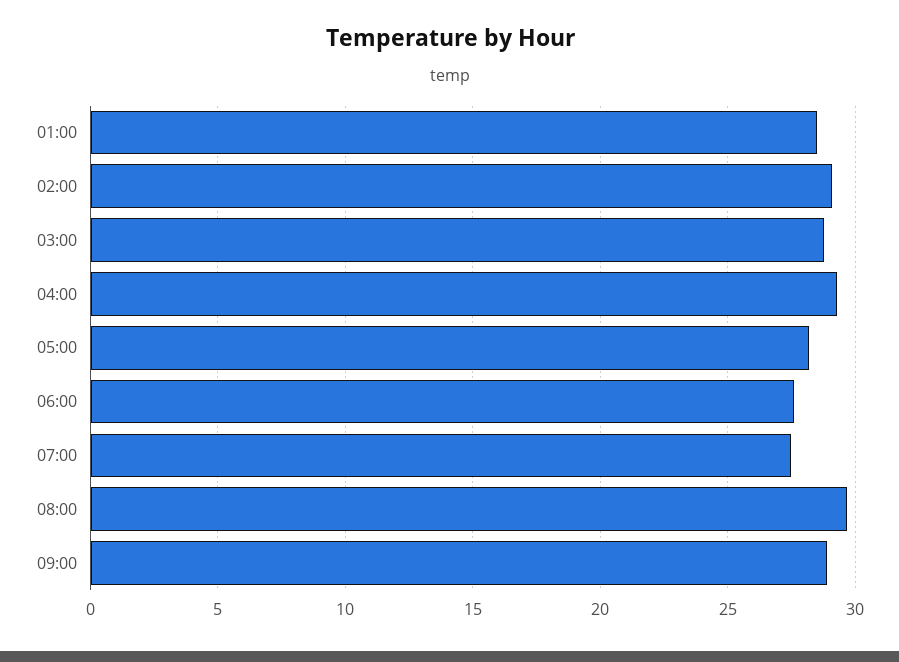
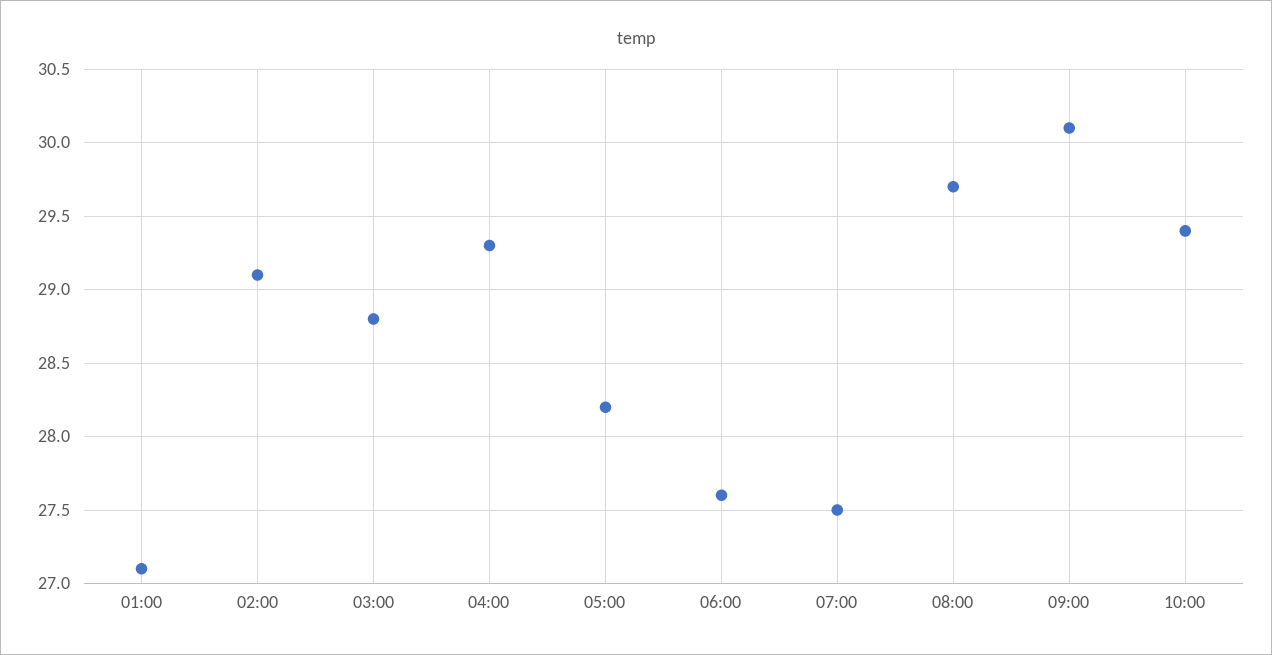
01:00: 28.5 -> 27.1
09:00: 29 -> 30.1
10:00: none -> 29.4

